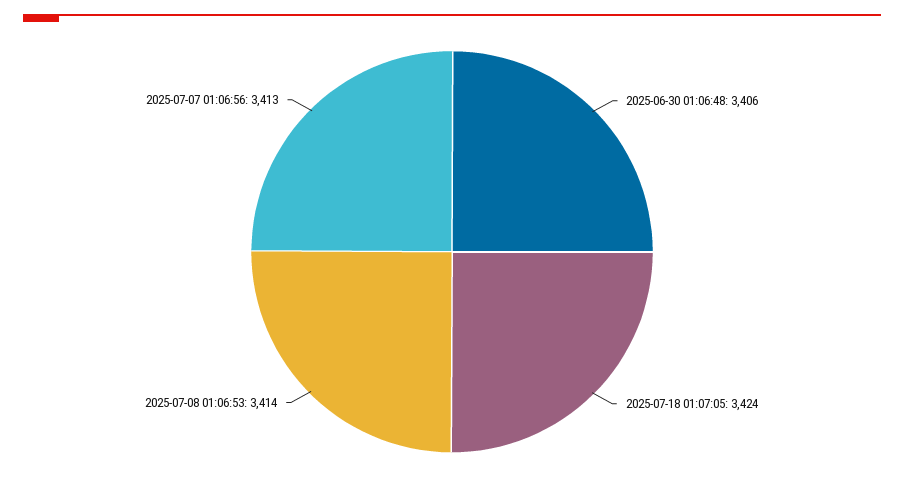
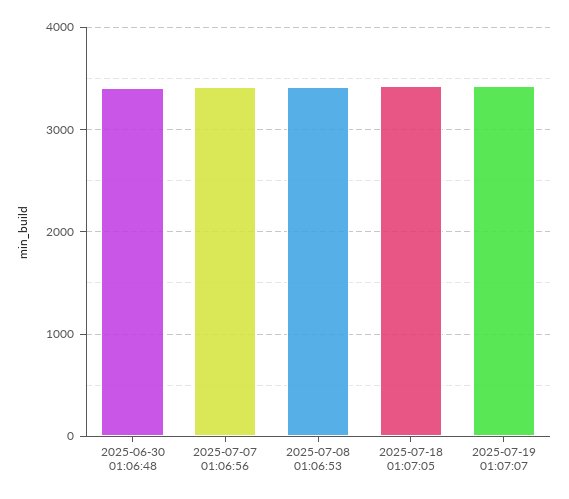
2025-07-19 01:07:07: none -> 3400

